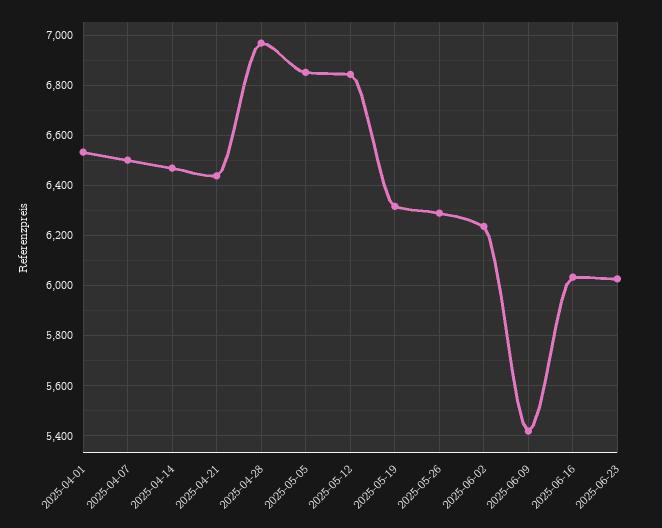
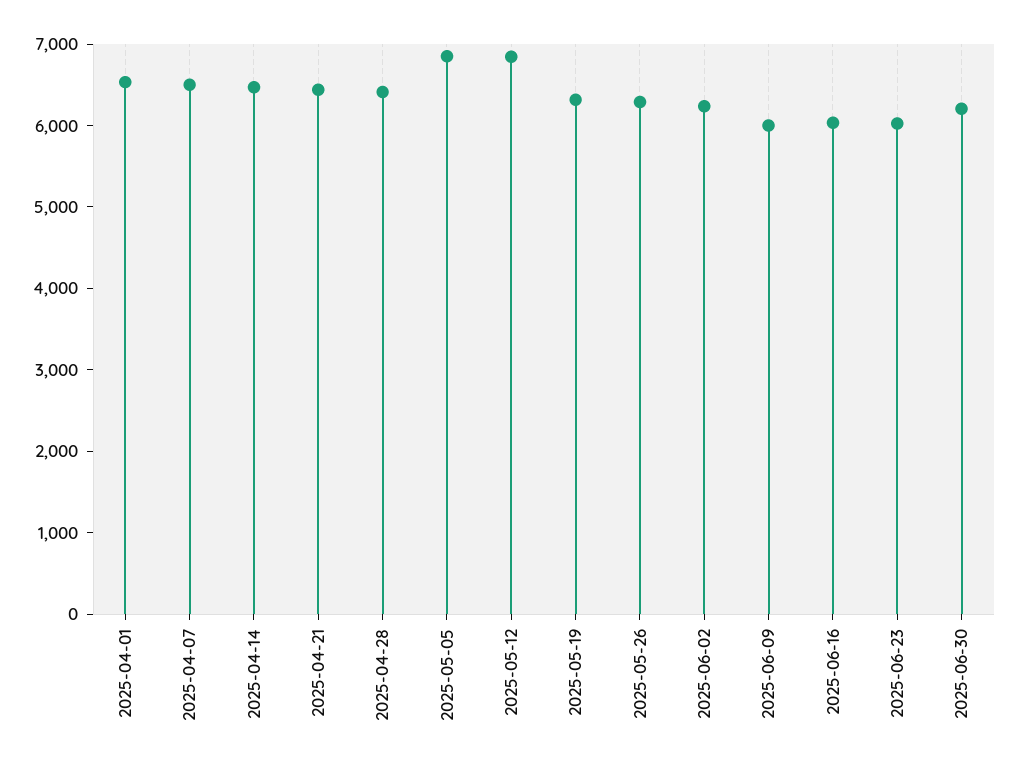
2025-04-28: 6975 -> 6400
2025-06-09: 5425 -> 6000
2025-06-30: none -> 6200

